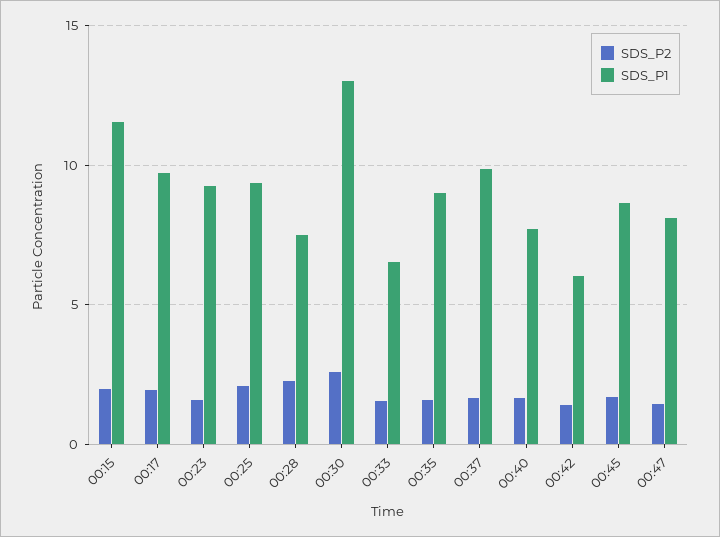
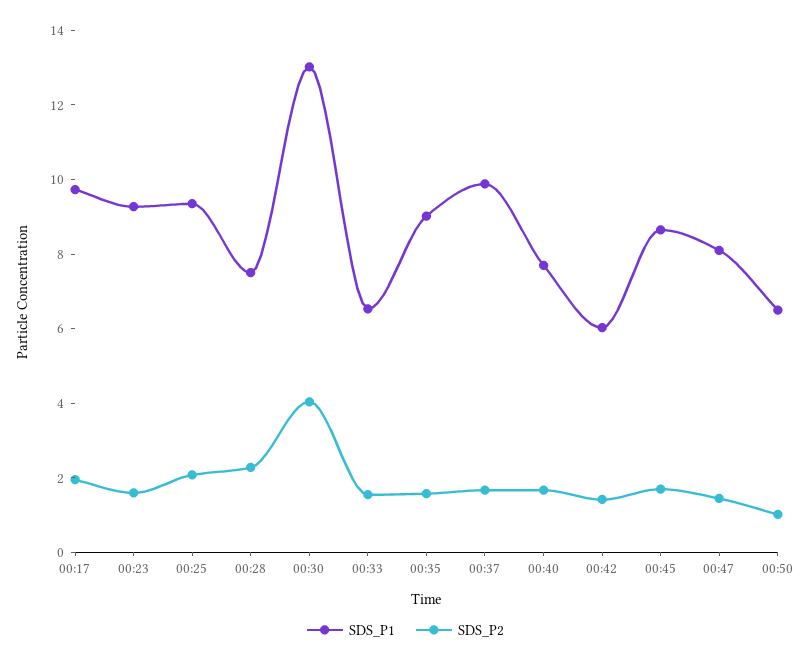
SDS_P2, 00:15: 2 -> none
SDS_P1, 00:15: 11.5 -> none
SDS_P2, 00:30: 2.5 -> 4
SDS_P1, 00:50: none -> 6.5
SDS_P2, 00:50: none -> 1

